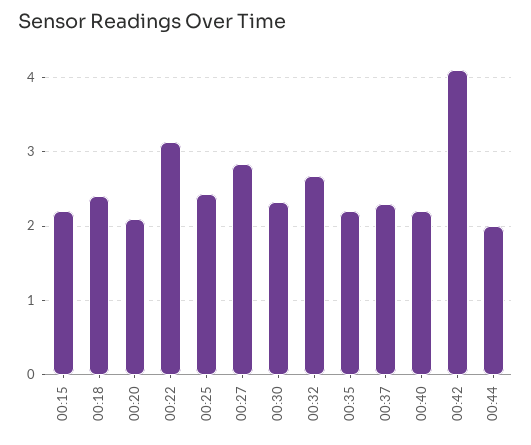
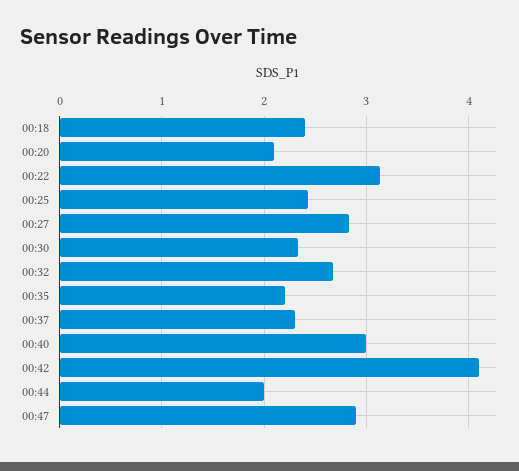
00:15: 2.2 -> none
00:40: 2.2 -> 3
00:47: none -> 2.9

